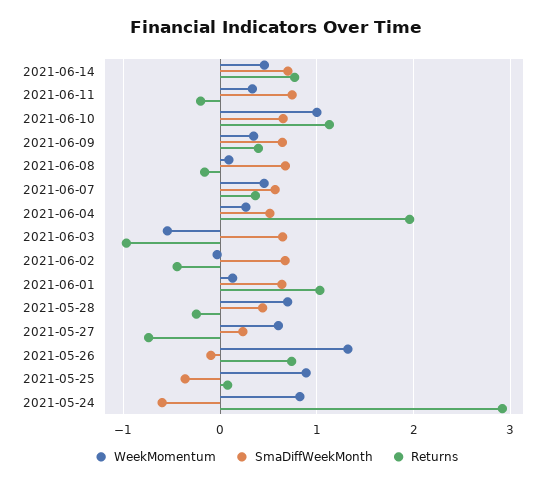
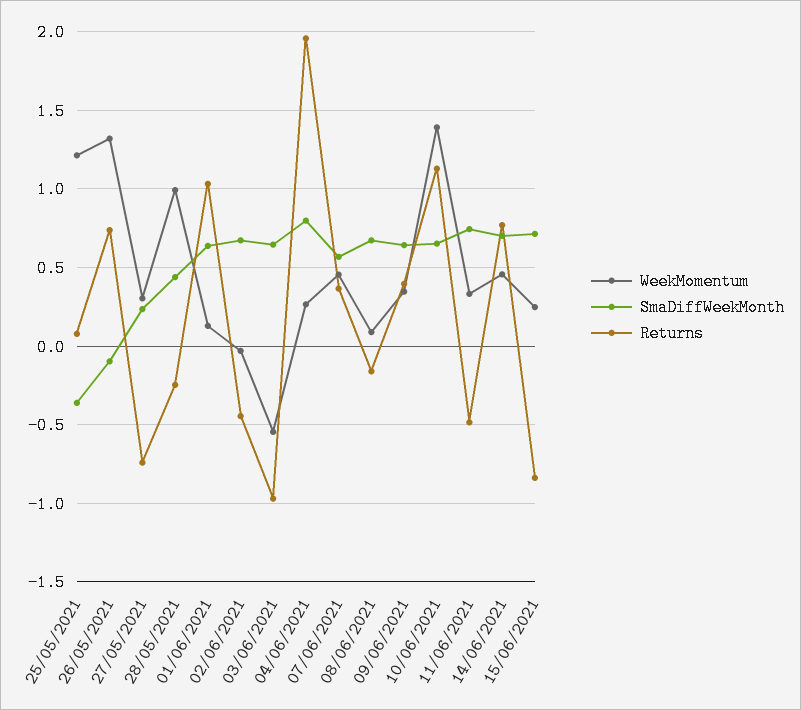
Returns, 2021-06-11: -0.2 -> -0.5
WeekMomentum, 2021-06-10: 1 -> 1.4
SmaDiffWeekMonth, 2021-06-04: 0.5 -> 0.8
WeekMomentum, 2021-05-28: 0.7 -> 1
WeekMomentum, 2021-05-27: 0.6 -> 0.3
WeekMomentum, 2021-05-25: 0.9 -> 1.2
WeekMomentum, 2021-05-24: 0.8 -> none
SmaDiffWeekMonth, 2021-05-24: -0.6 -> none
Returns, 2021-05-24: 2.9 -> none
WeekMomentum, 15/06/2021: none -> 0.25
SmaDiffWeekMonth, 15/06/2021: none -> 0.7
Returns, 15/06/2021: none -> -0.85

